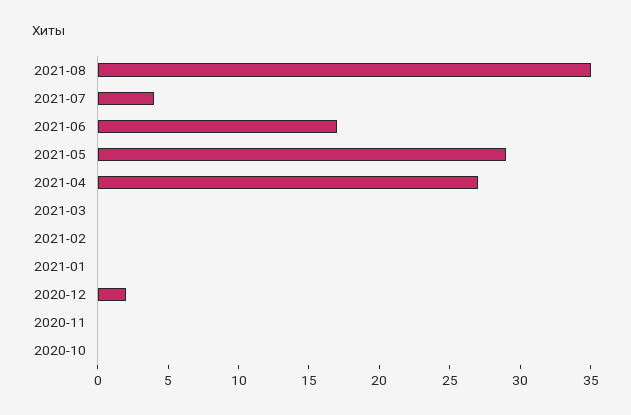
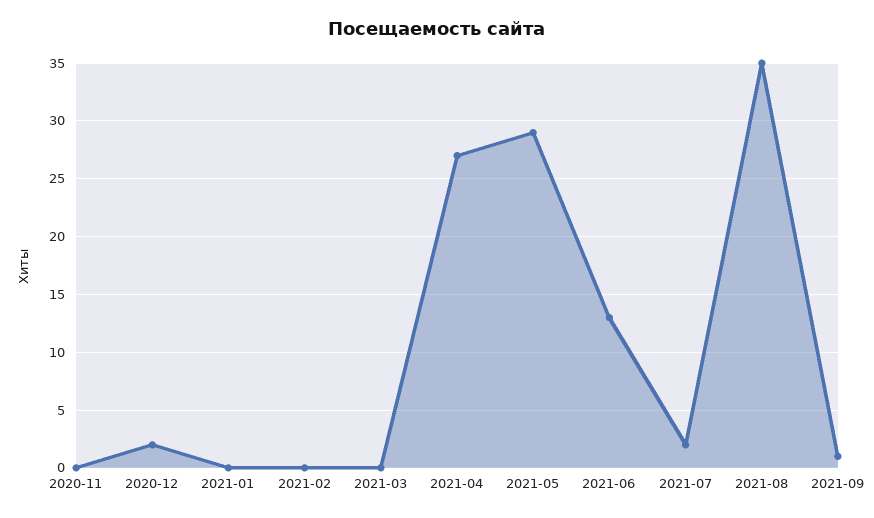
2021-07: 4 -> 2
2021-06: 17 -> 13
2020-10: 0 -> none
2021-09: none -> 1

